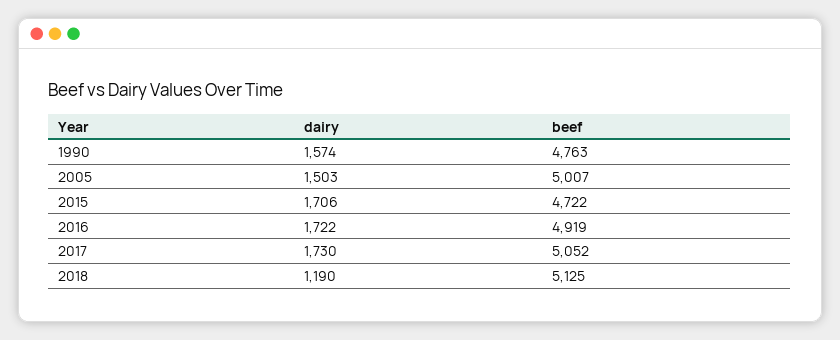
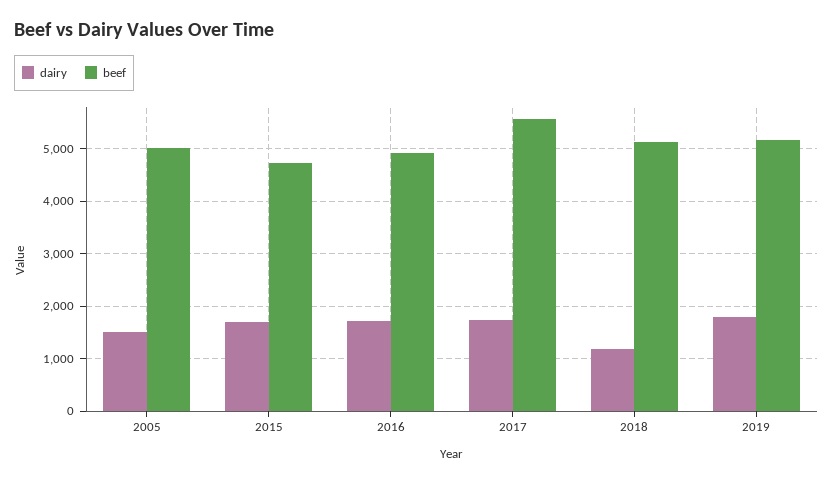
dairy, 1990: 1574 -> none
beef, 1990: 4763 -> none
beef, 2017: 5052 -> 5600
dairy, 2019: none -> 1800
beef, 2019: none -> 5200

